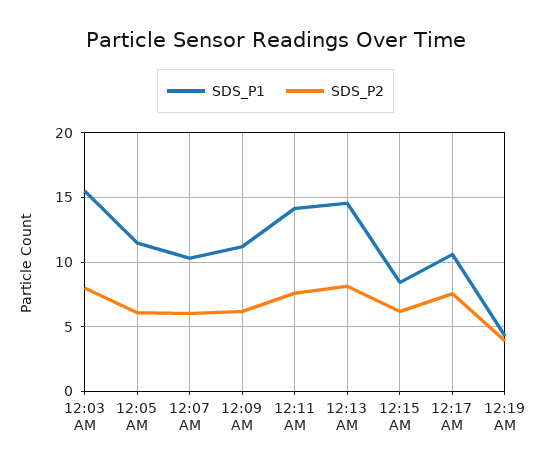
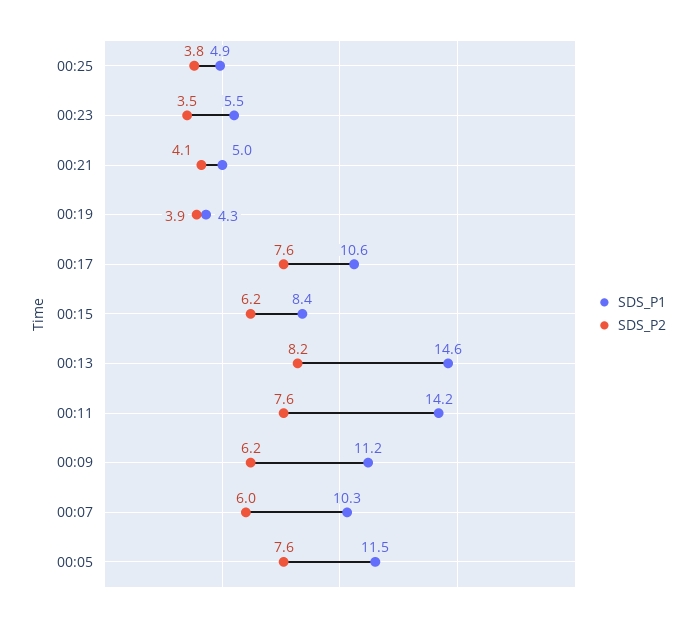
SDS_P1, 12:03 AM: 15.5 -> none
SDS_P2, 12:03 AM: 8 -> none
SDS_P2, 12:05 AM: 6 -> 7.6
SDS_P1, 00:25: none -> 4.9
SDS_P2, 00:25: none -> 3.8
SDS_P1, 00:23: none -> 5.5
SDS_P2, 00:23: none -> 3.5
SDS_P1, 00:21: none -> 5
SDS_P2, 00:21: none -> 4.1

